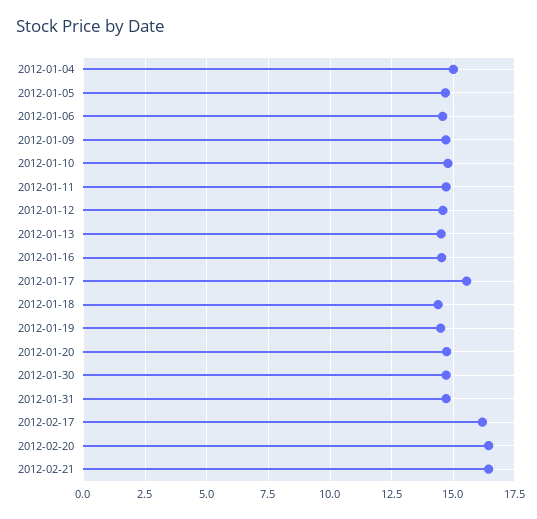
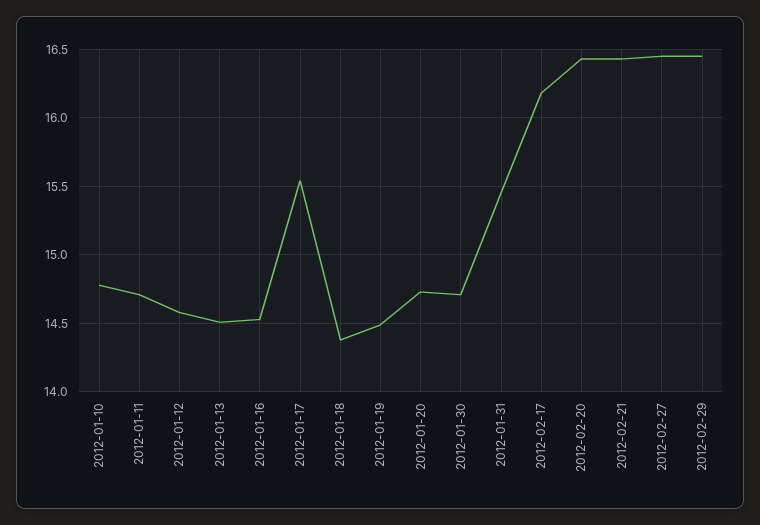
2012-01-04: 15 -> none
2012-01-05: 14.75 -> none
2012-01-06: 14.5 -> none
2012-01-09: 14.75 -> none
2012-01-31: 14.75 -> 15.45
2012-02-27: none -> 16.45
2012-02-29: none -> 16.45

